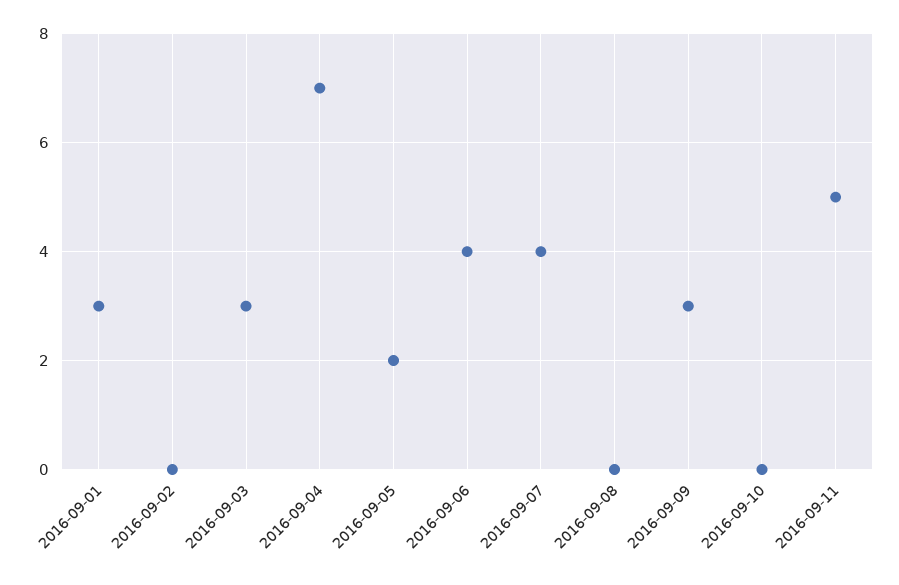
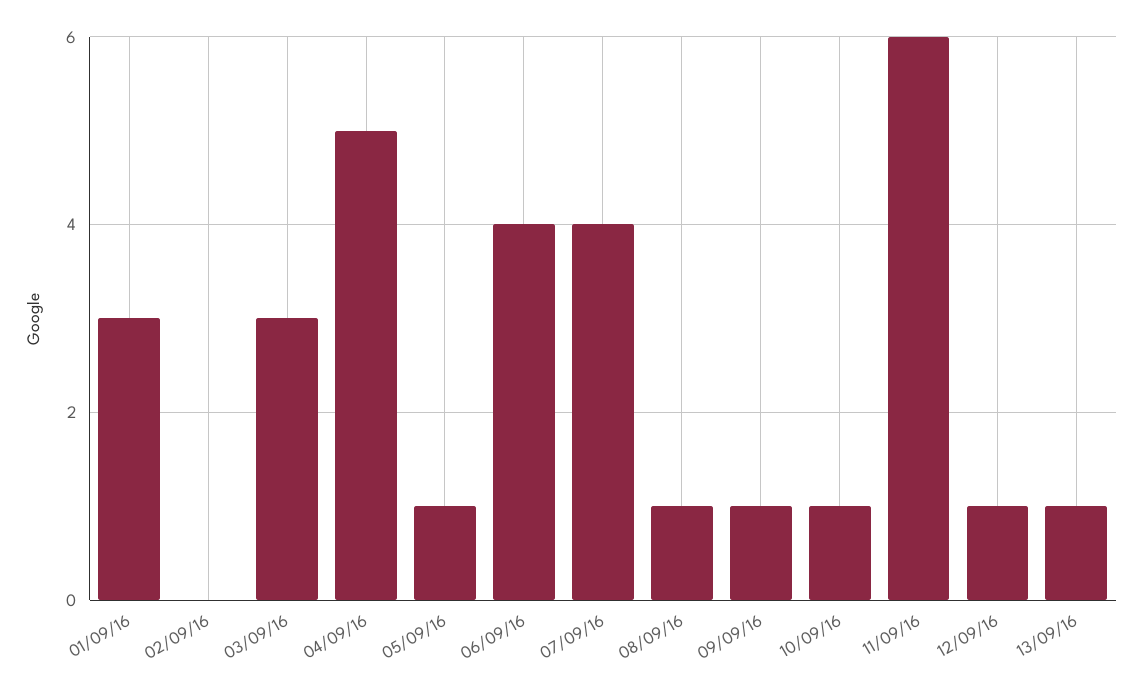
2016-09-04: 7 -> 5
2016-09-05: 2 -> 1
2016-09-08: 0 -> 1
2016-09-09: 3 -> 1
2016-09-10: 0 -> 1
2016-09-11: 5 -> 6
12/09/16: none -> 1
13/09/16: none -> 1

